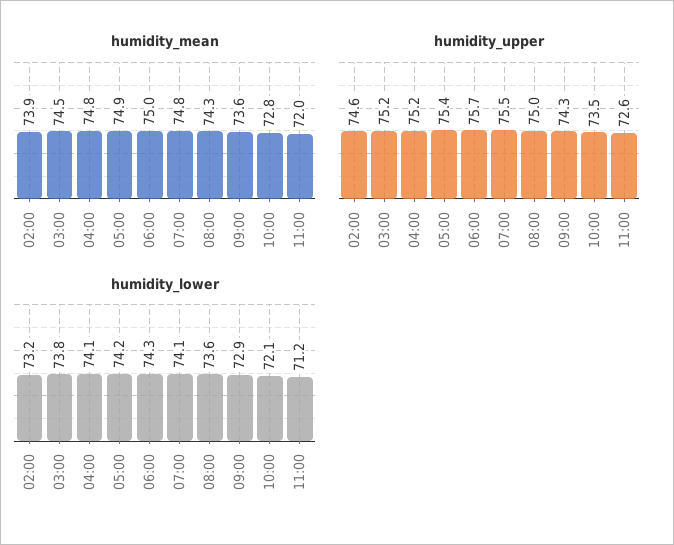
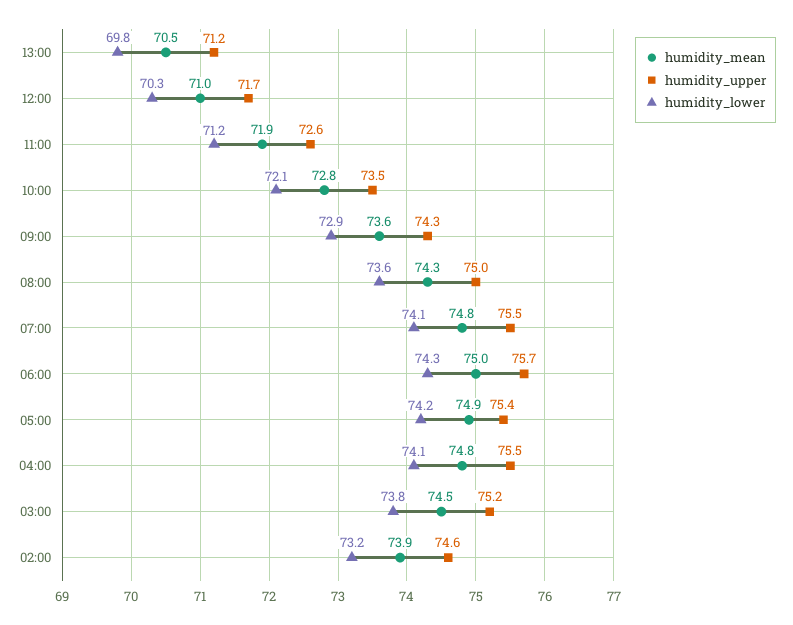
humidity_mean, 11:00: 72 -> 71.9
humidity_upper, 04:00: 75.2 -> 75.5
humidity_mean, 13:00: none -> 70.5
humidity_upper, 13:00: none -> 71.2
humidity_lower, 13:00: none -> 69.8
humidity_mean, 12:00: none -> 71
humidity_upper, 12:00: none -> 71.7
humidity_lower, 12:00: none -> 70.3

